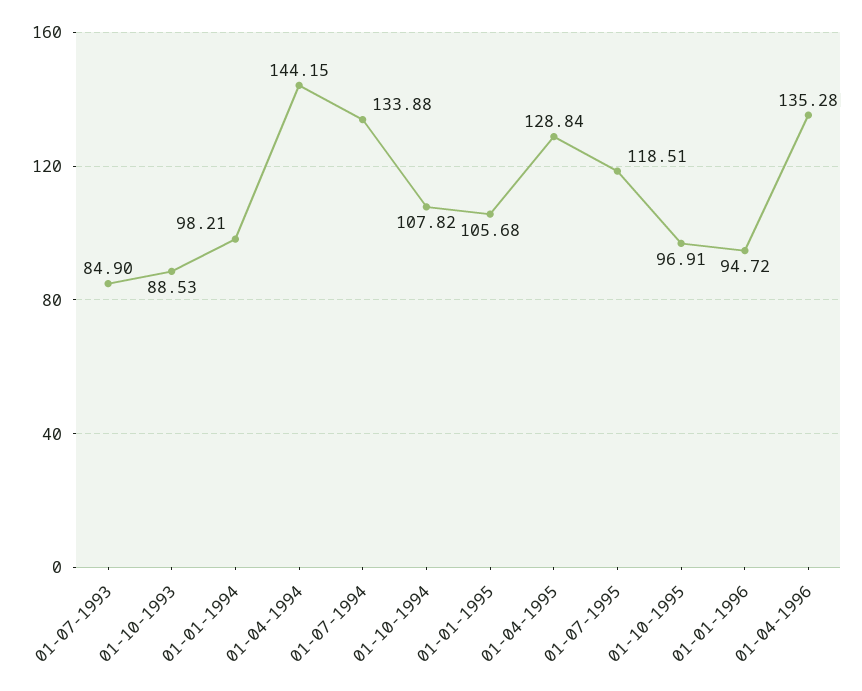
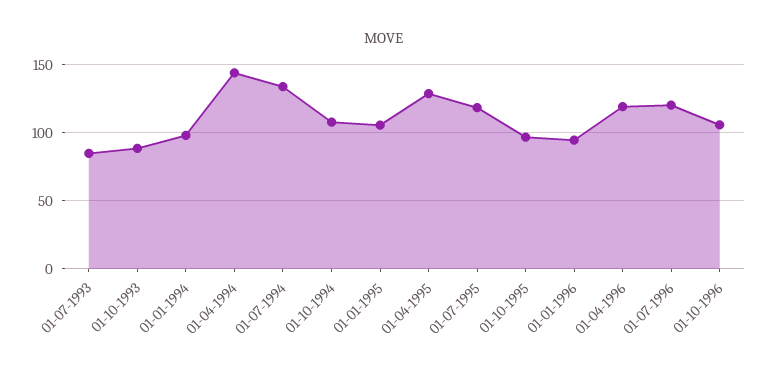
01-04-1996: 135.28 -> 120
01-07-1996: none -> 120
01-10-1996: none -> 105

